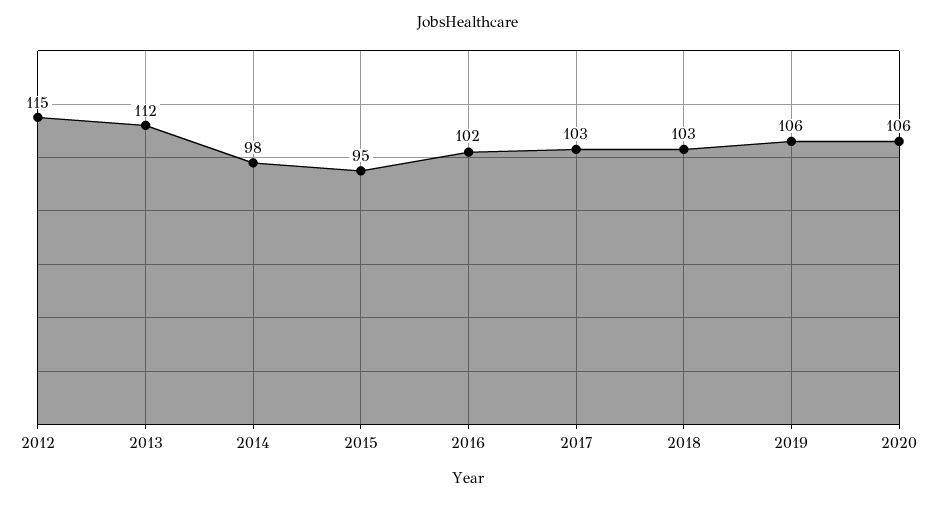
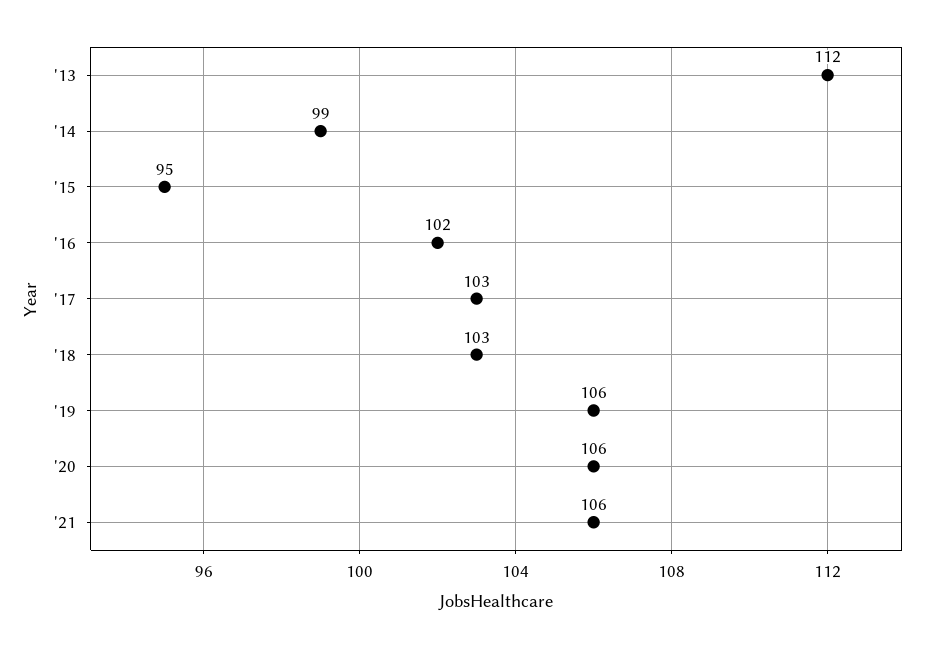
2012: 115 -> none
2014: 98 -> 99
'21: none -> 106

